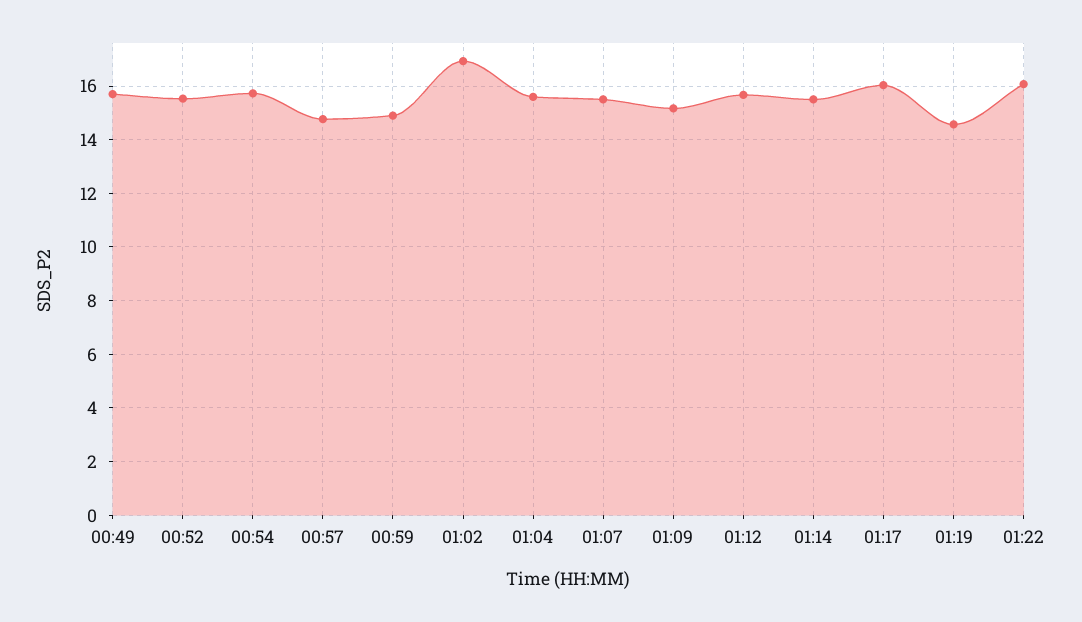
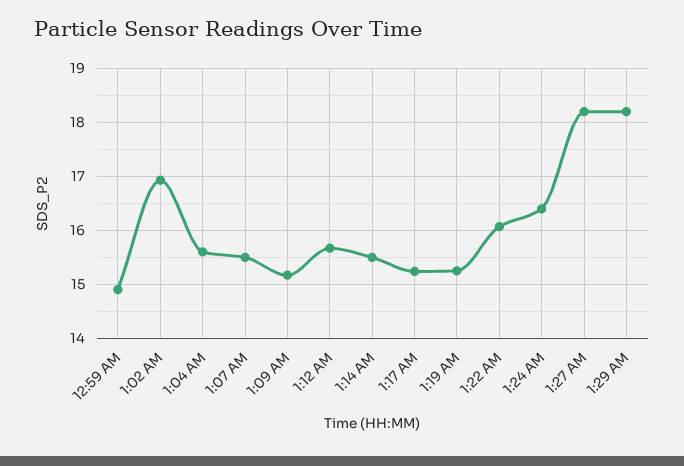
00:49: 15.75 -> none
00:52: 15.5 -> none
00:54: 15.75 -> none
00:57: 14.75 -> none
01:17: 16 -> 15.2
01:19: 14.5 -> 15.2
1:24 AM: none -> 16.4
1:27 AM: none -> 18.2
1:29 AM: none -> 18.2

